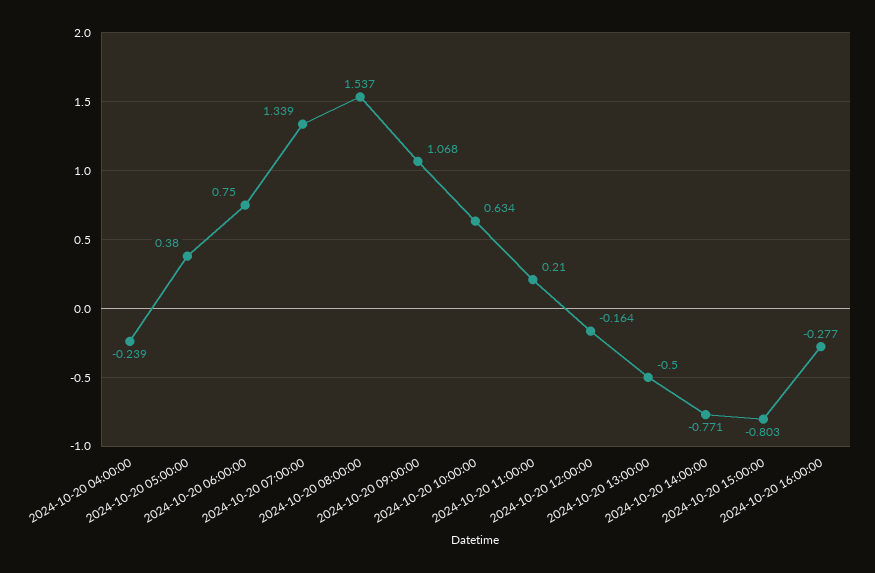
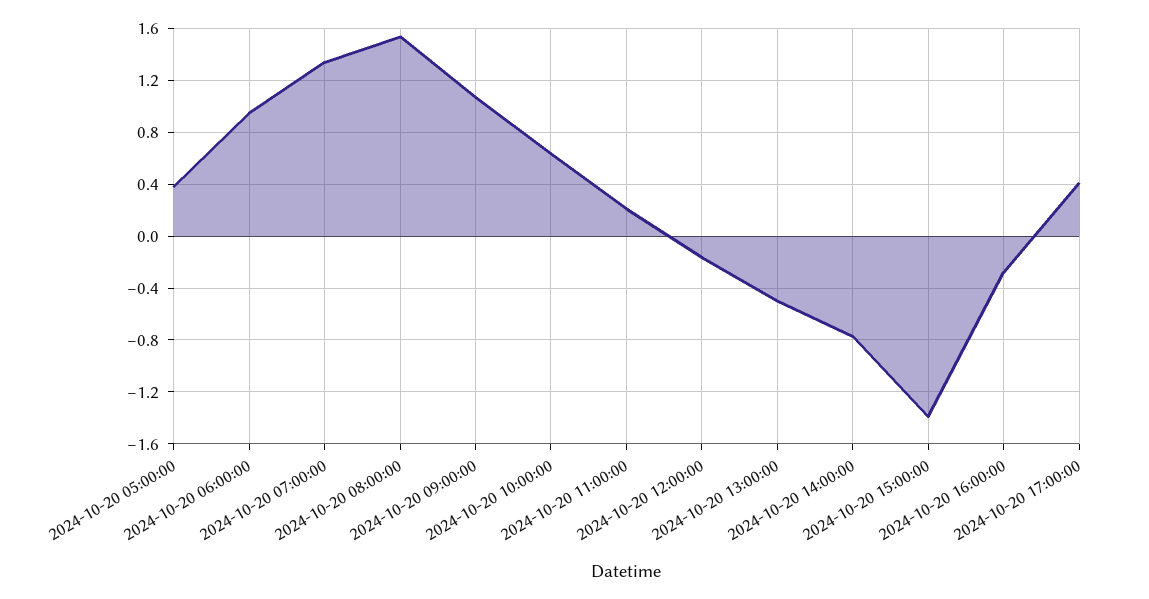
2024-10-20 04:00:00: -0.239 -> none
2024-10-20 06:00:00: 0.75 -> 0.95
2024-10-20 15:00:00: -0.803 -> -1.4
2024-10-20 17:00:00: none -> 0.4

